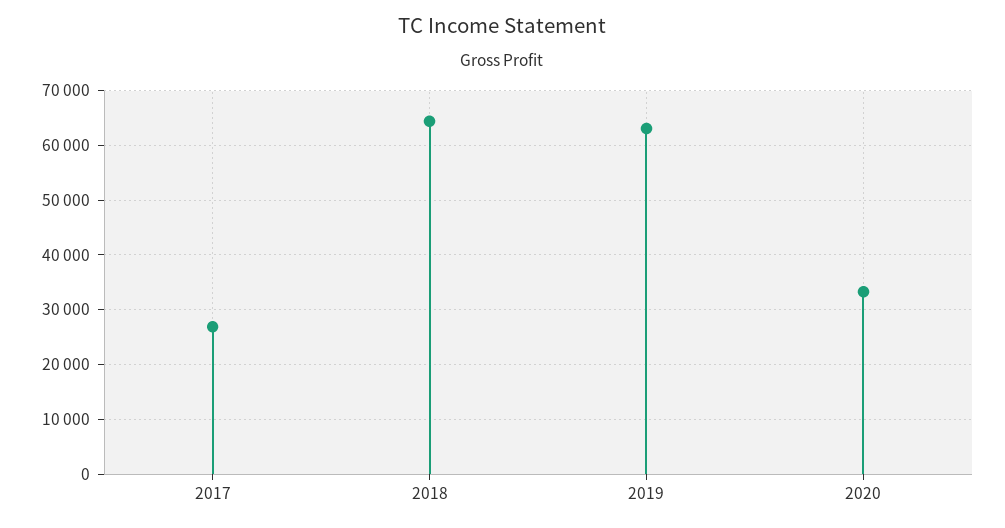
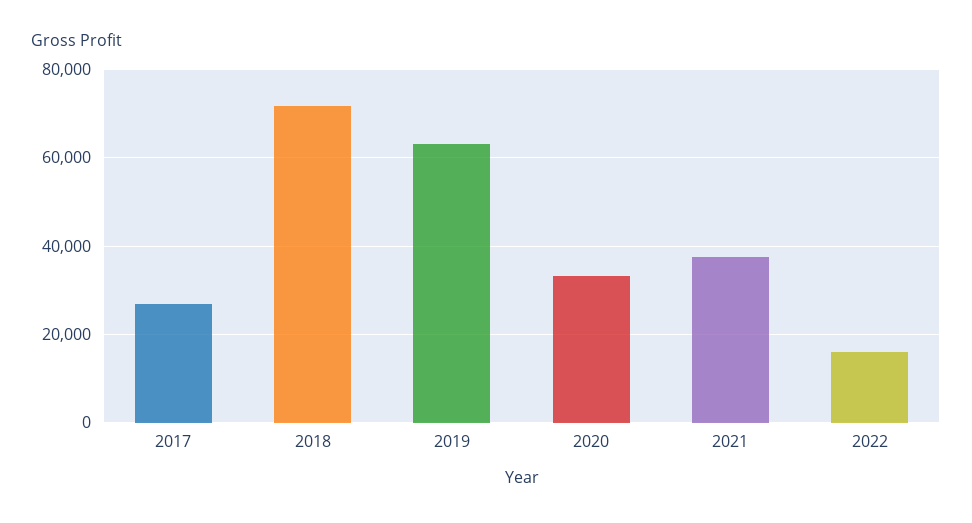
2018: 64000 -> 72000
2021: none -> 38000
2022: none -> 16000

